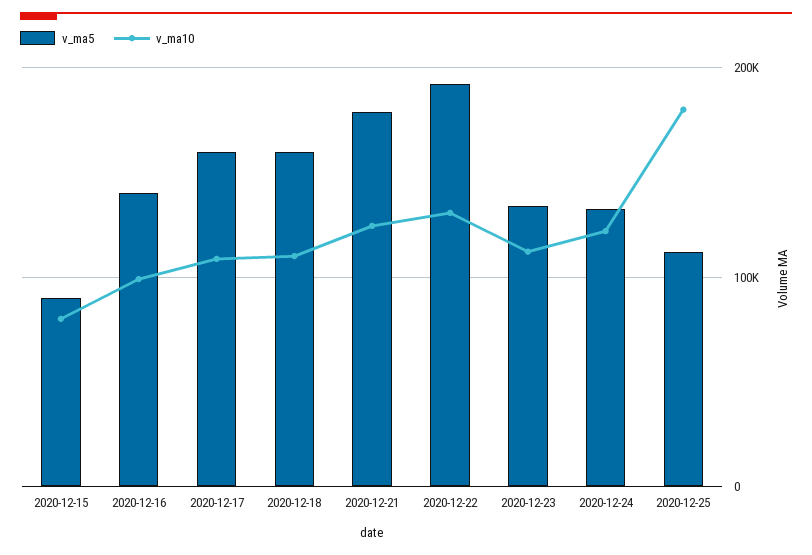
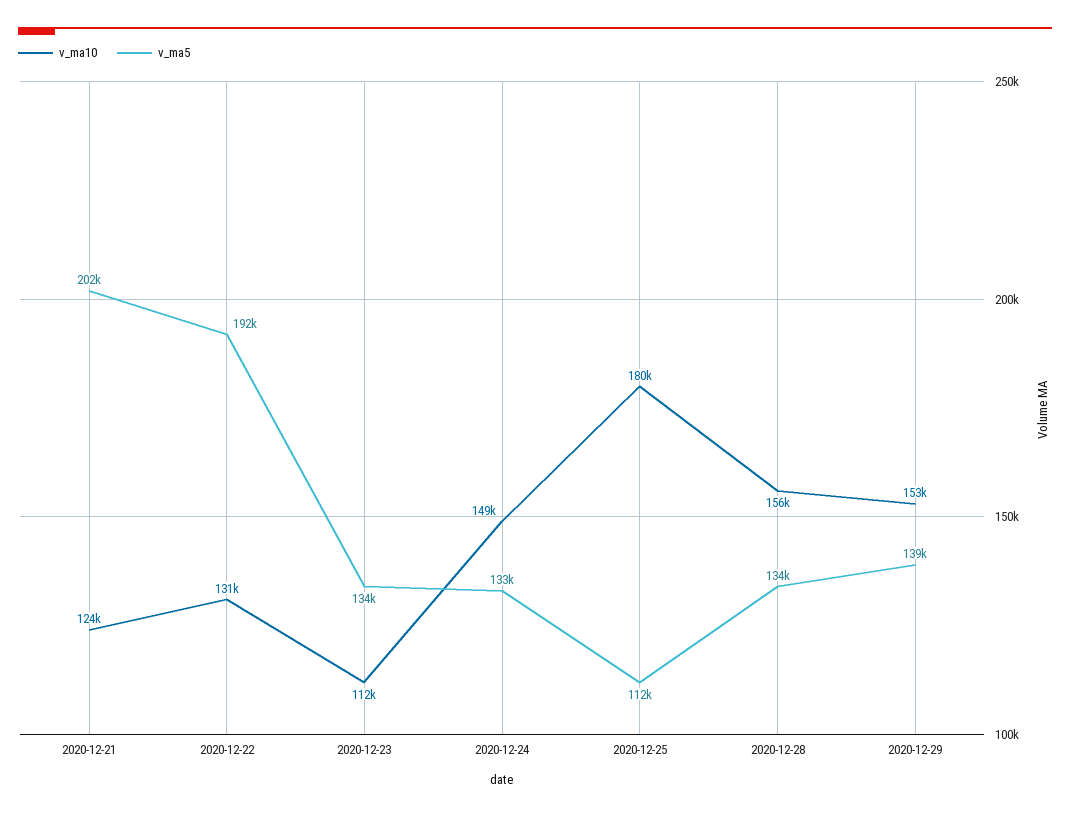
v_ma5, 2020-12-15: 90000 -> none
v_ma10, 2020-12-15: 80000 -> none
v_ma5, 2020-12-16: 140000 -> none
v_ma10, 2020-12-16: 100000 -> none
v_ma5, 2020-12-17: 160000 -> none
v_ma10, 2020-12-17: 110000 -> none
v_ma5, 2020-12-18: 160000 -> none
v_ma10, 2020-12-18: 110000 -> none
v_ma5, 2020-12-21: 180000 -> 202000
v_ma10, 2020-12-24: 120000 -> 149000
v_ma10, 2020-12-28: none -> 156000
v_ma5, 2020-12-28: none -> 134000
v_ma10, 2020-12-29: none -> 153000
v_ma5, 2020-12-29: none -> 139000

